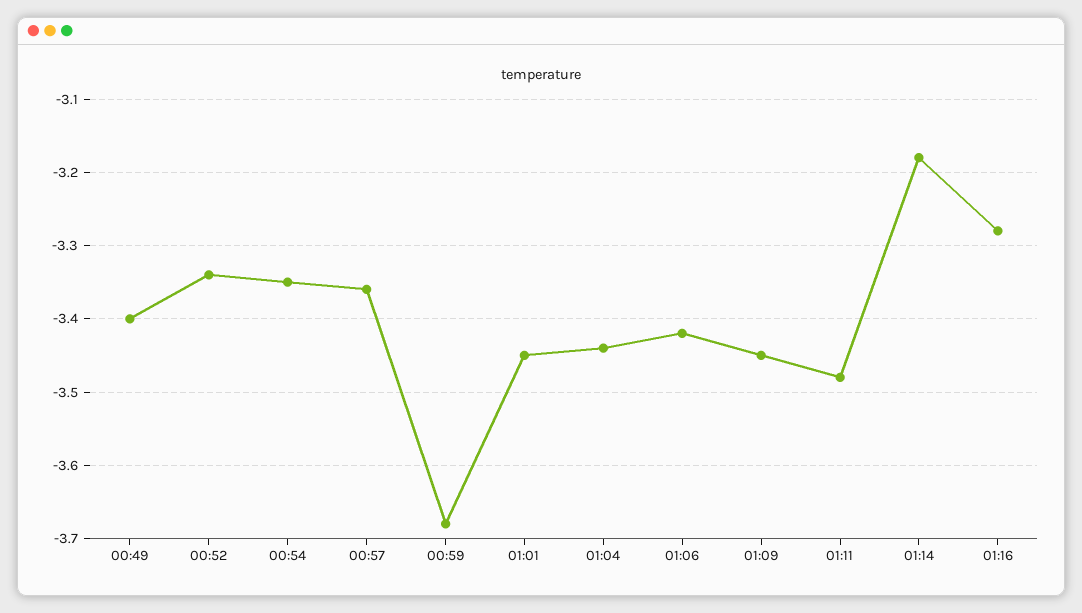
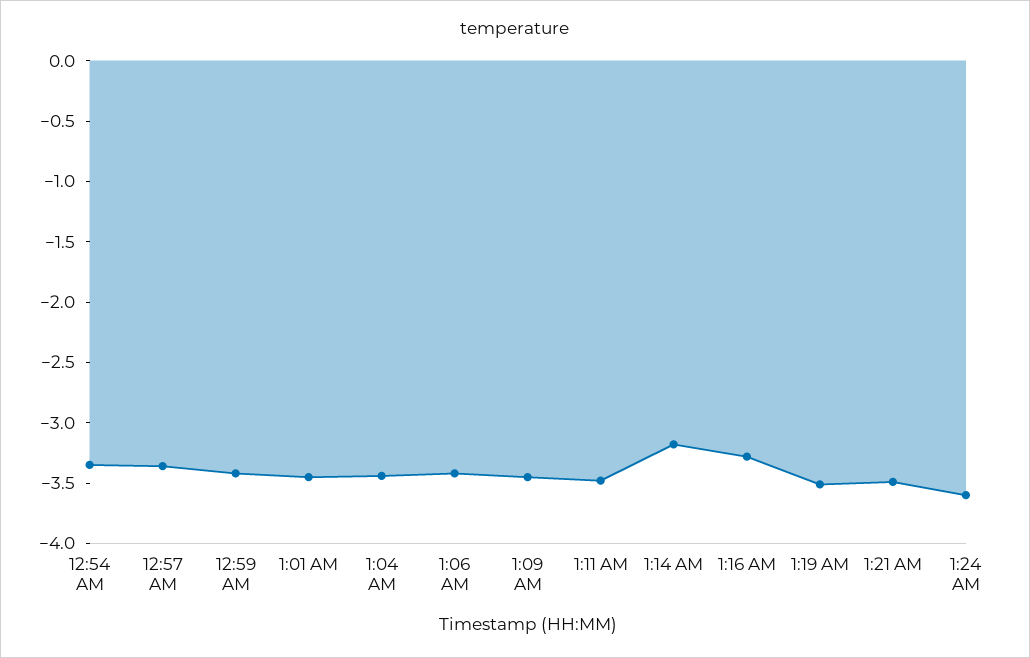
00:49: -3.4 -> none
00:52: -3.34 -> none
00:59: -3.68 -> -3.4
1:19 AM: none -> -3.5
1:21 AM: none -> -3.5
1:24 AM: none -> -3.6

